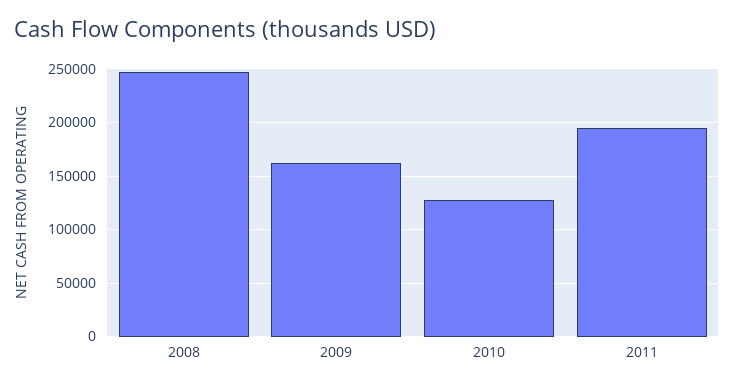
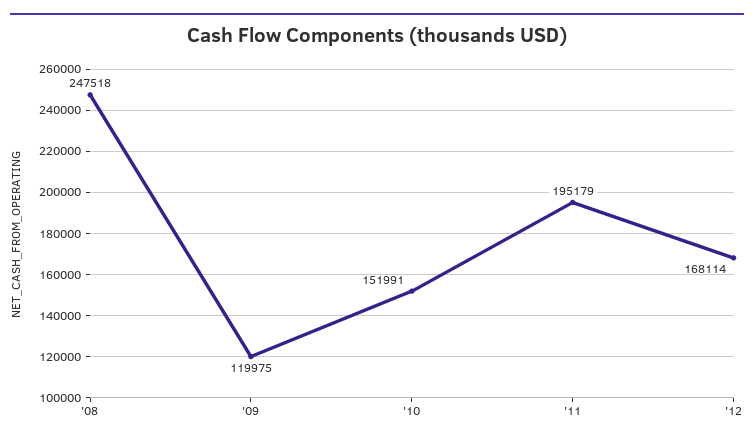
2009: 160000 -> 119975
2010: 130000 -> 151991
'12: none -> 168114

